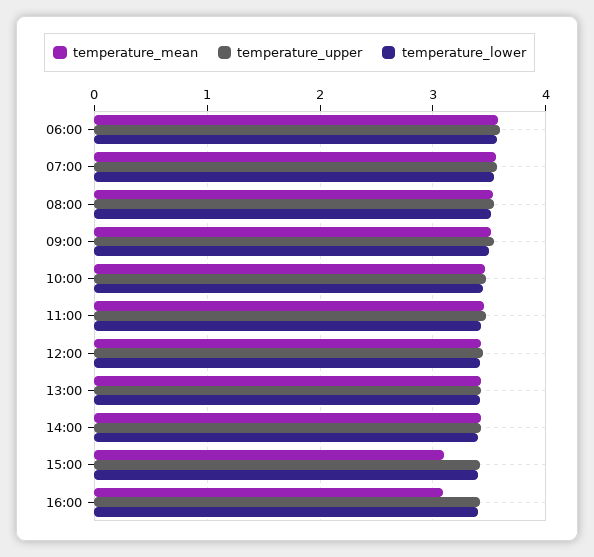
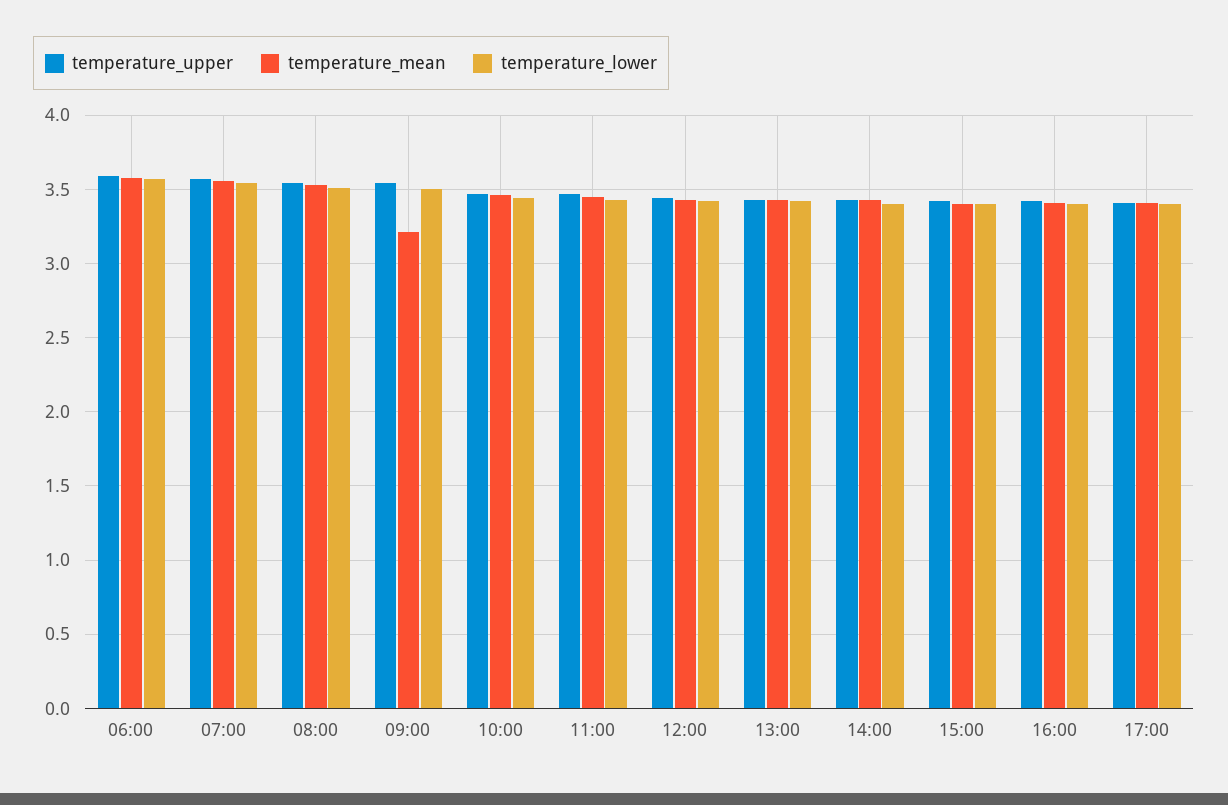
temperature_mean, 09:00: 3.5 -> 3.2
temperature_mean, 15:00: 3.1 -> 3.4
temperature_mean, 16:00: 3.1 -> 3.4
temperature_upper, 17:00: none -> 3.4
temperature_mean, 17:00: none -> 3.4
temperature_lower, 17:00: none -> 3.4

